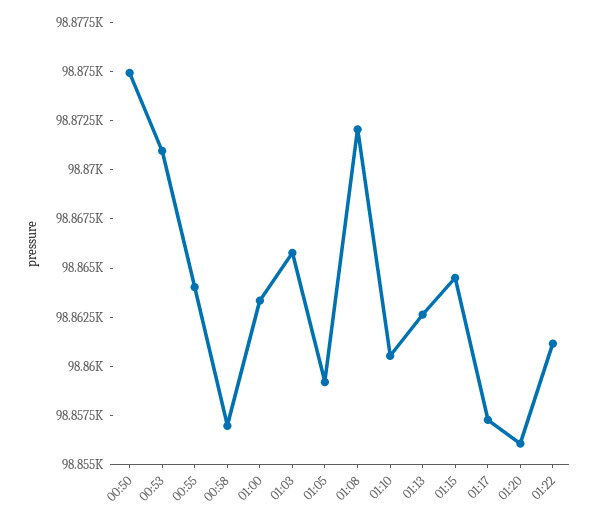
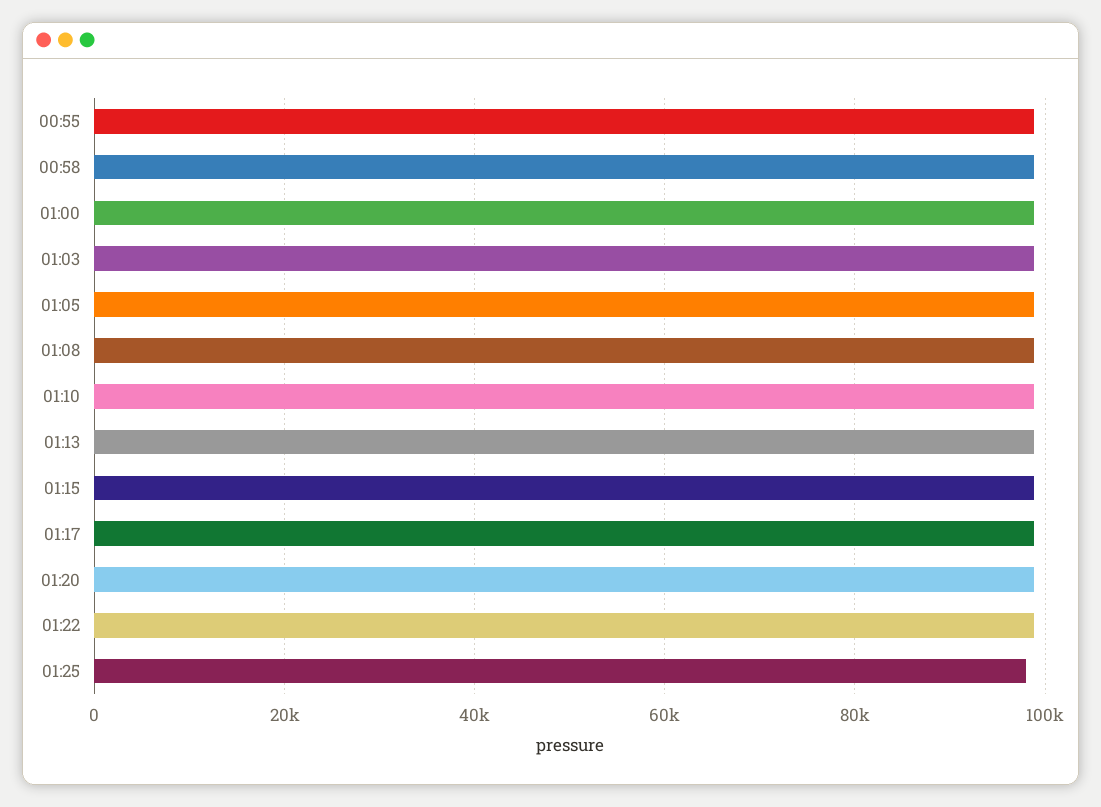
00:50: 98875 -> none
00:53: 98871 -> none
01:25: none -> 98000

